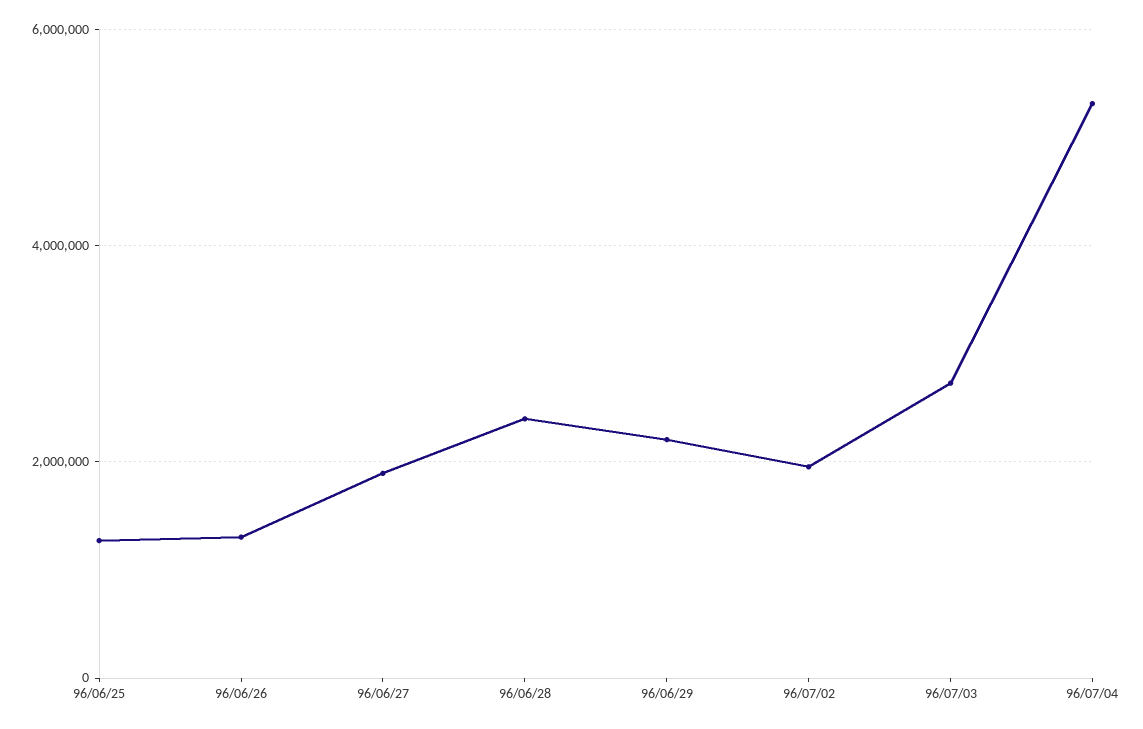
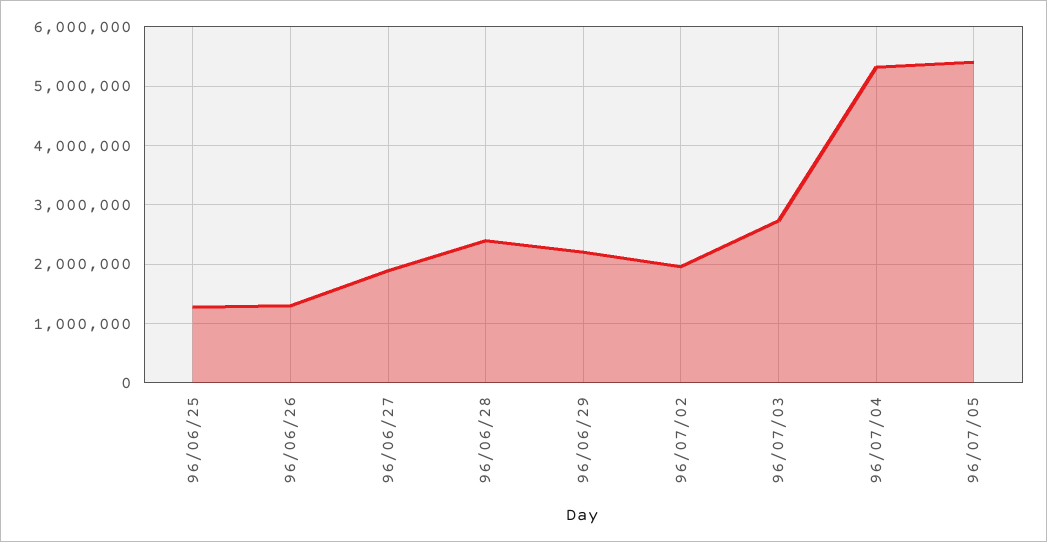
96/07/05: none -> 5400000

